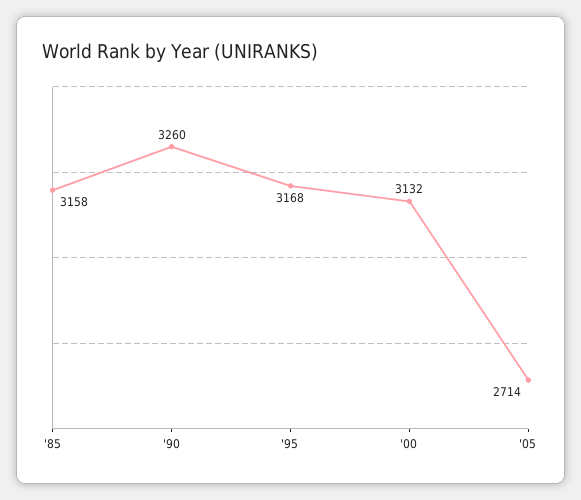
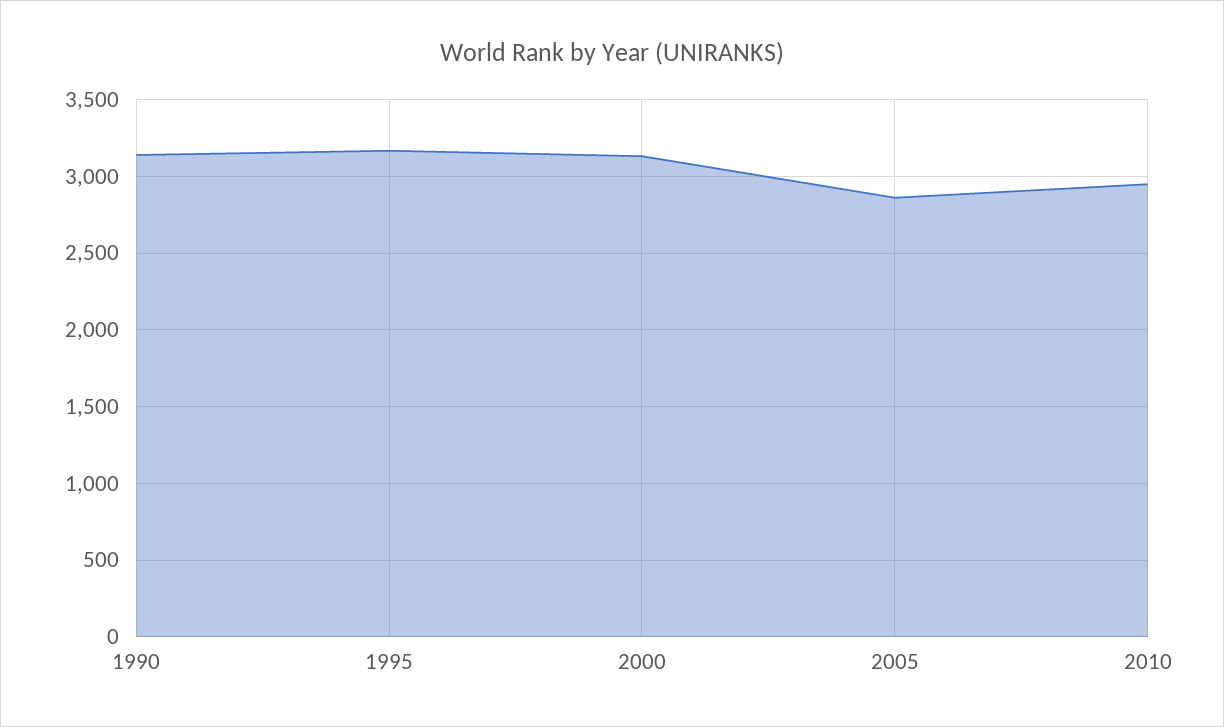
'85: 3158 -> none
'90: 3260 -> 3150
'05: 2714 -> 2850
2010: none -> 2950

